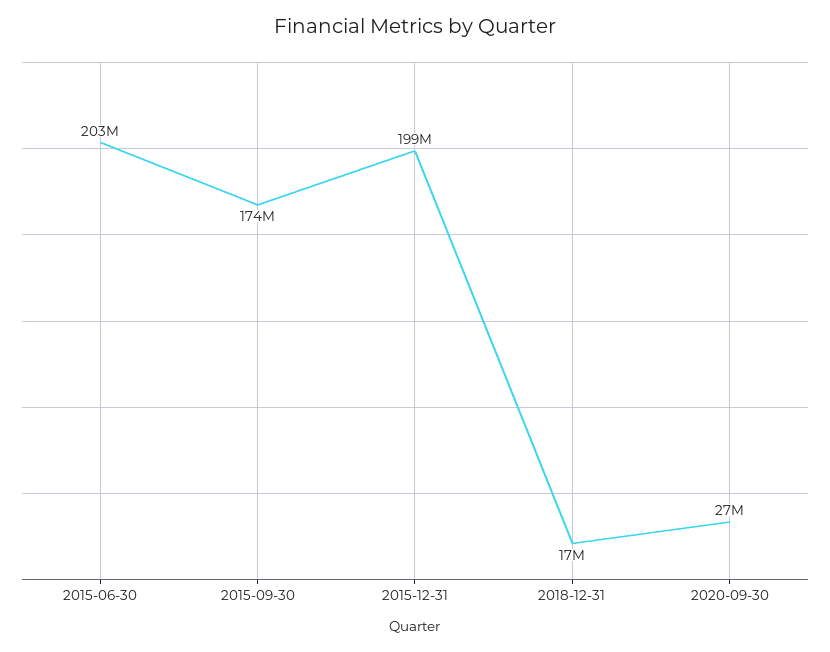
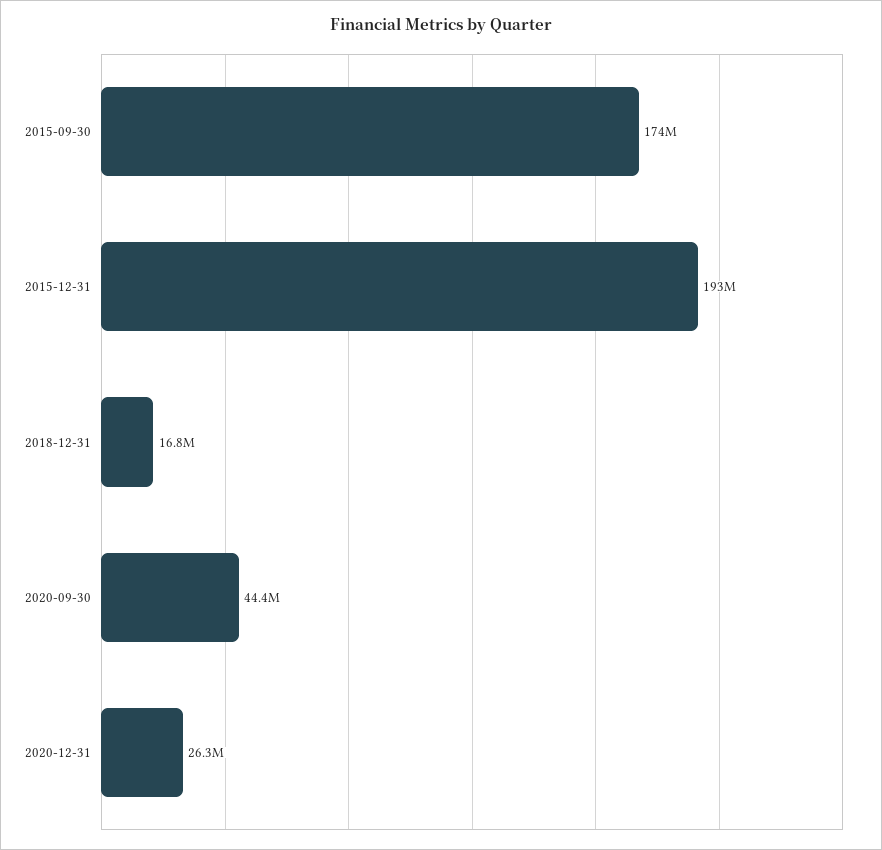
2015-06-30: 203000000 -> none
2015-12-31: 199000000 -> 193000000
2020-09-30: 27000000 -> 44400000
2020-12-31: none -> 26300000

